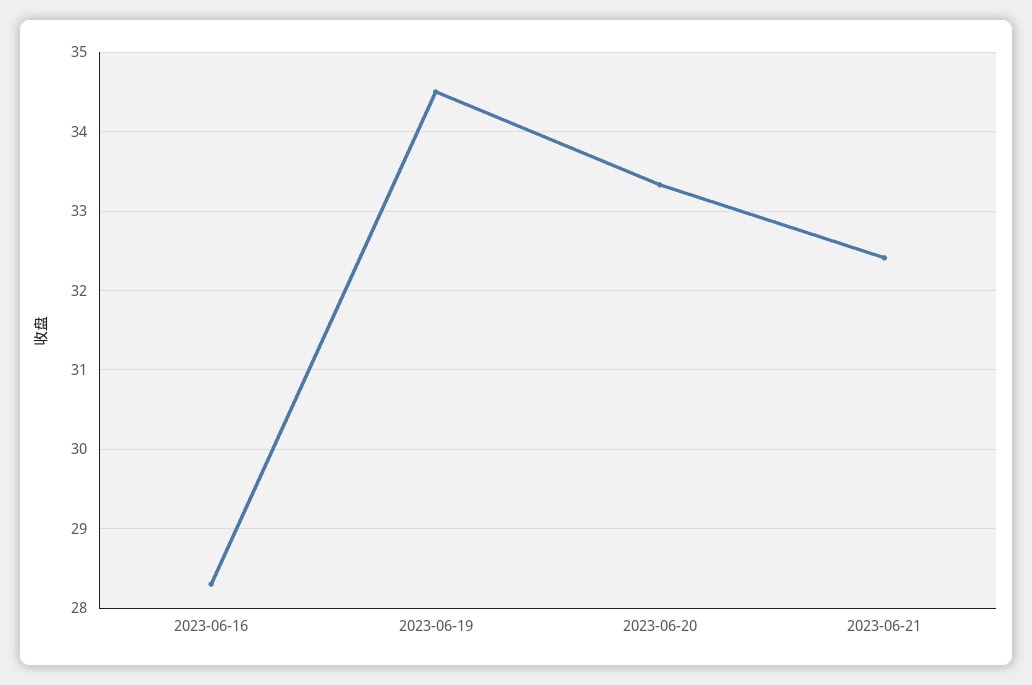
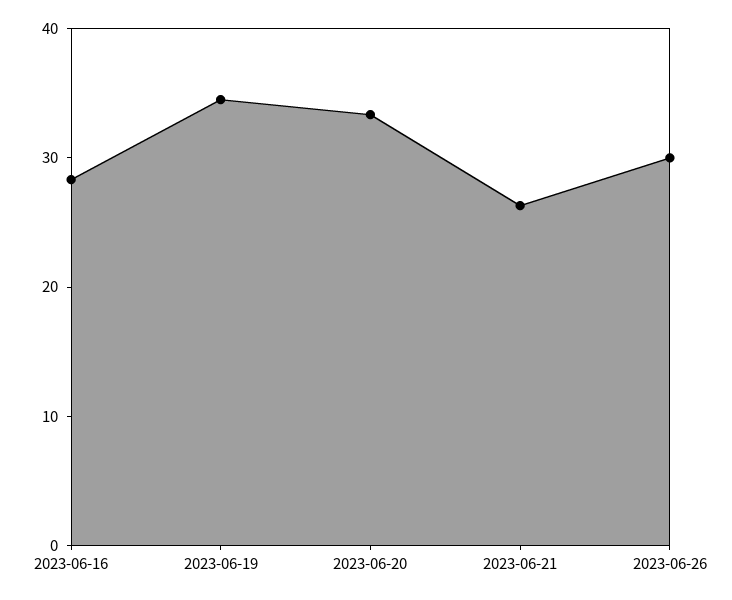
2023-06-21: 32.4 -> 26
2023-06-26: none -> 30

